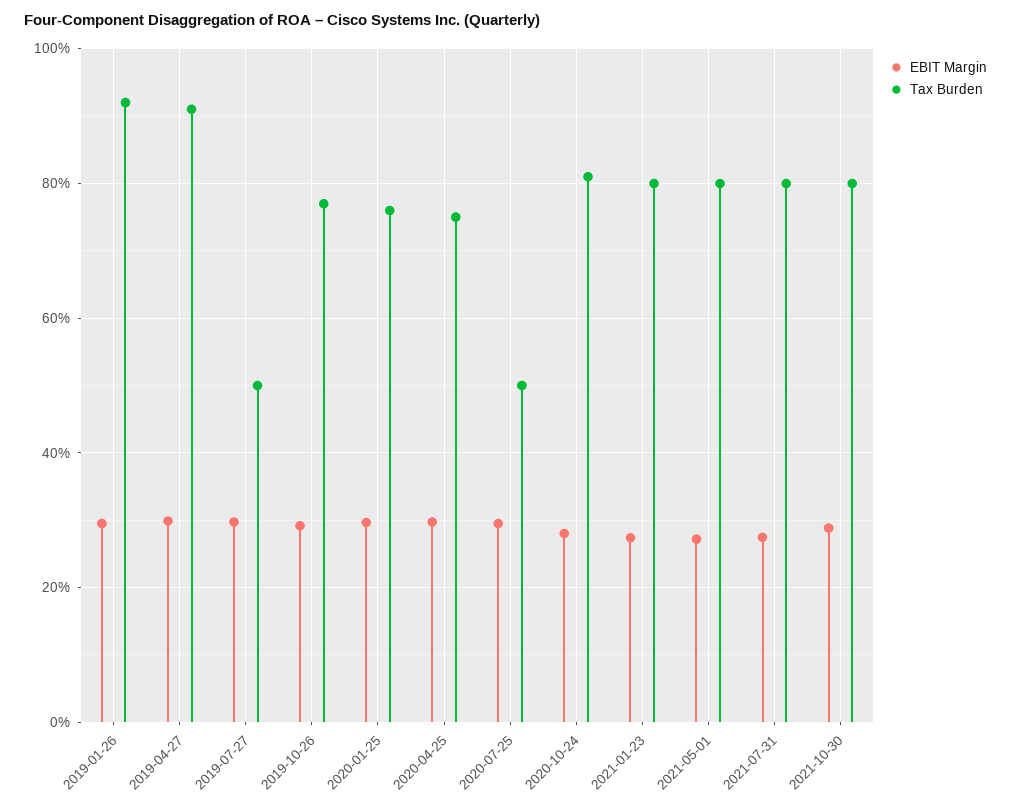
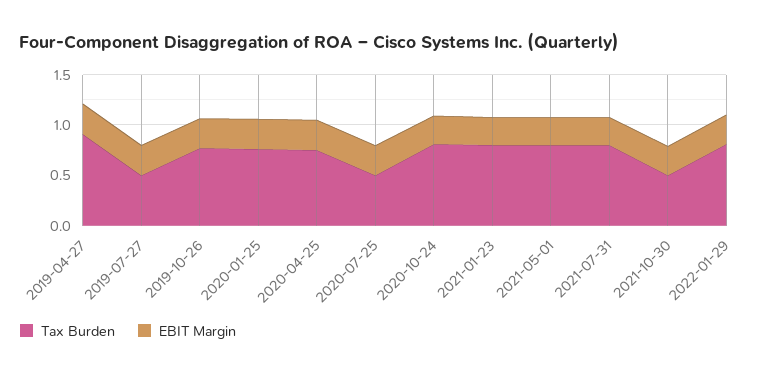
EBIT Margin, 2019-01-26: 0.3 -> none
Tax Burden, 2019-01-26: 0.92 -> none
Tax Burden, 2021-10-30: 0.8 -> 0.5
Tax Burden, 2022-01-29: none -> 0.8
EBIT Margin, 2022-01-29: none -> 0.3

